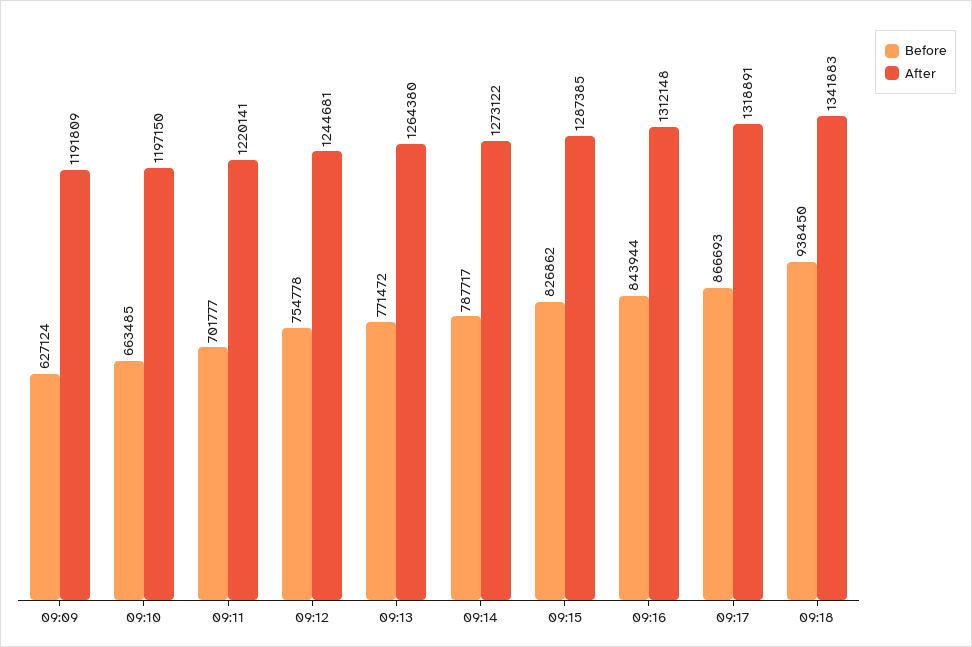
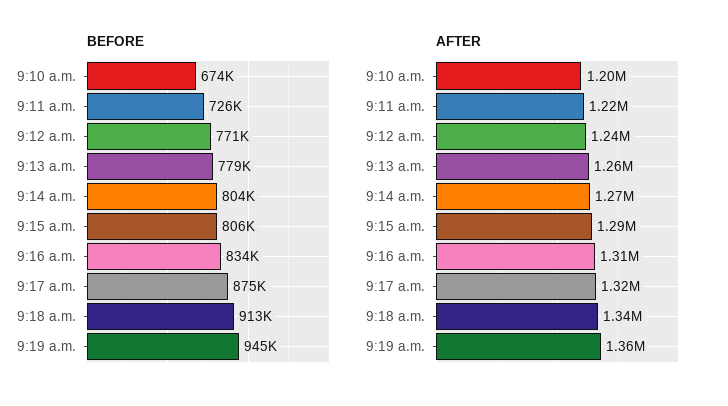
Before, 09:09: 627124 -> none
After, 09:09: 1191809 -> none
Before, 09:10: 663485 -> 674000
Before, 09:11: 701777 -> 726000
Before, 09:12: 754778 -> 771000
Before, 09:13: 771472 -> 779000
Before, 09:14: 787717 -> 804000
Before, 09:15: 826862 -> 806000
Before, 09:16: 843944 -> 834000
Before, 09:17: 866693 -> 875000
Before, 09:18: 938450 -> 913000
Before, 9:19 a.m.: none -> 945000
After, 9:19 a.m.: none -> 1360000

